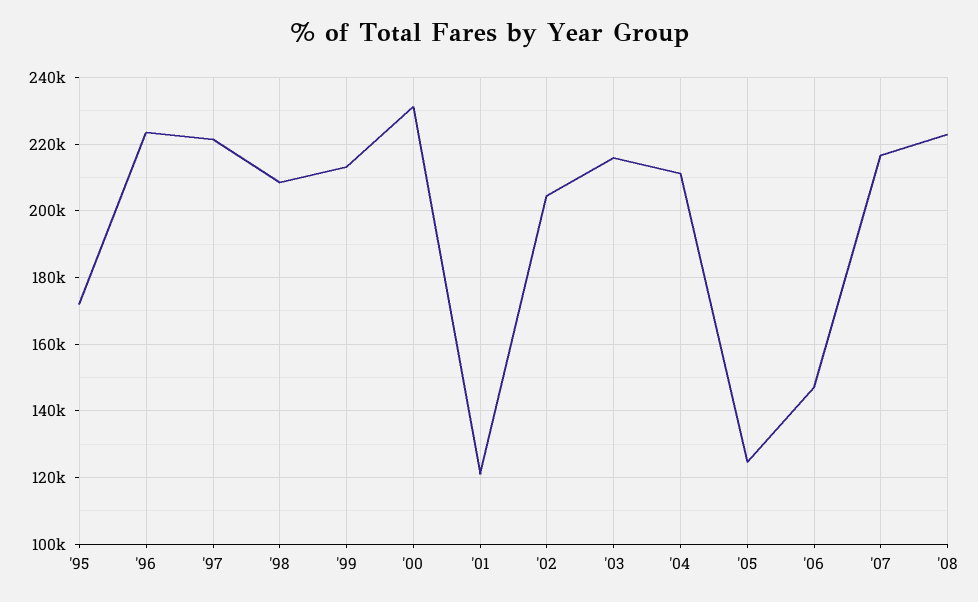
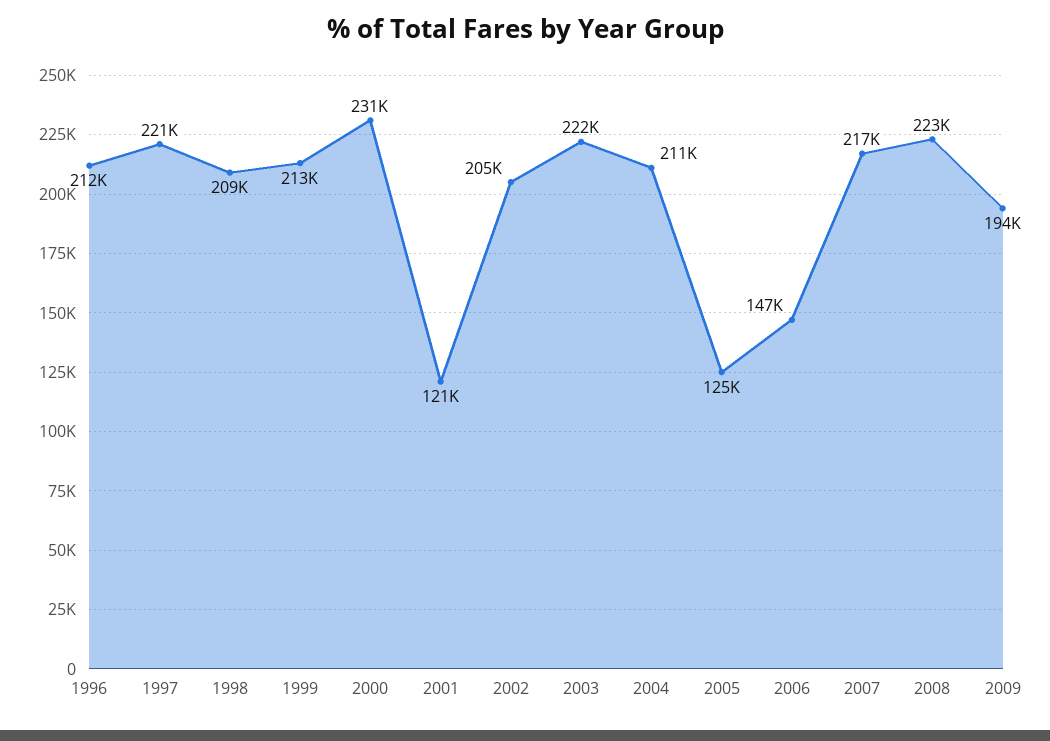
'95: 172000 -> none
'96: 224000 -> 212000
'03: 216000 -> 222000
2009: none -> 194000

